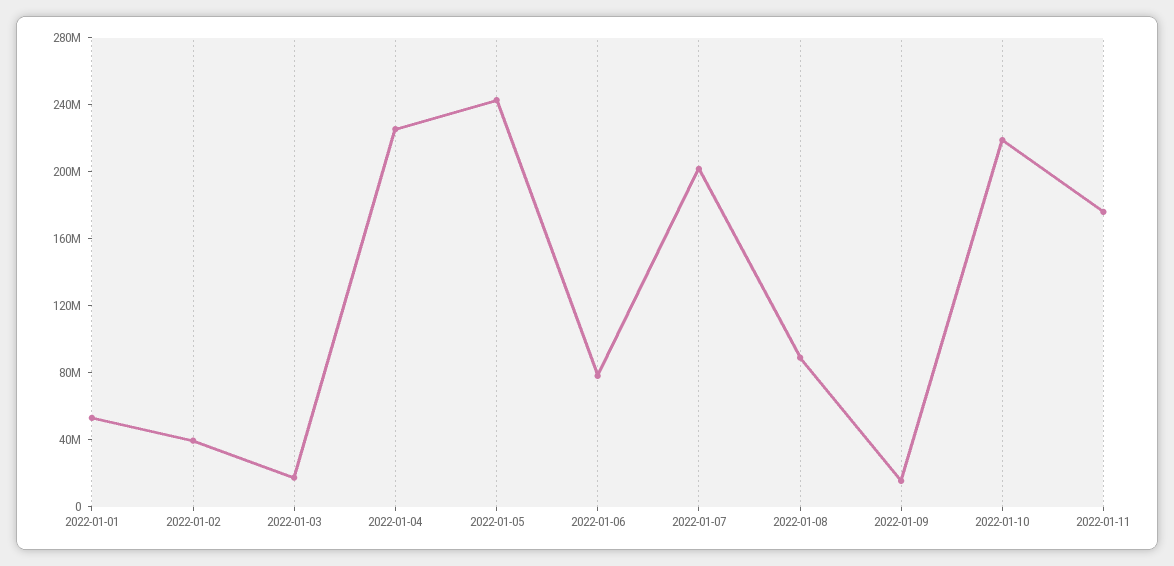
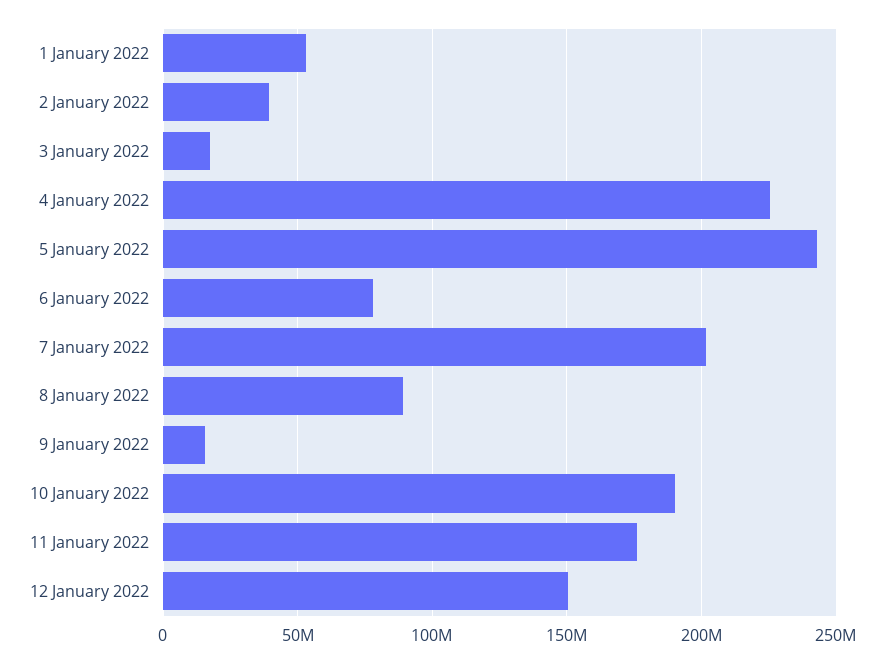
2022-01-10: 220000000 -> 190000000
12 January 2022: none -> 150000000

